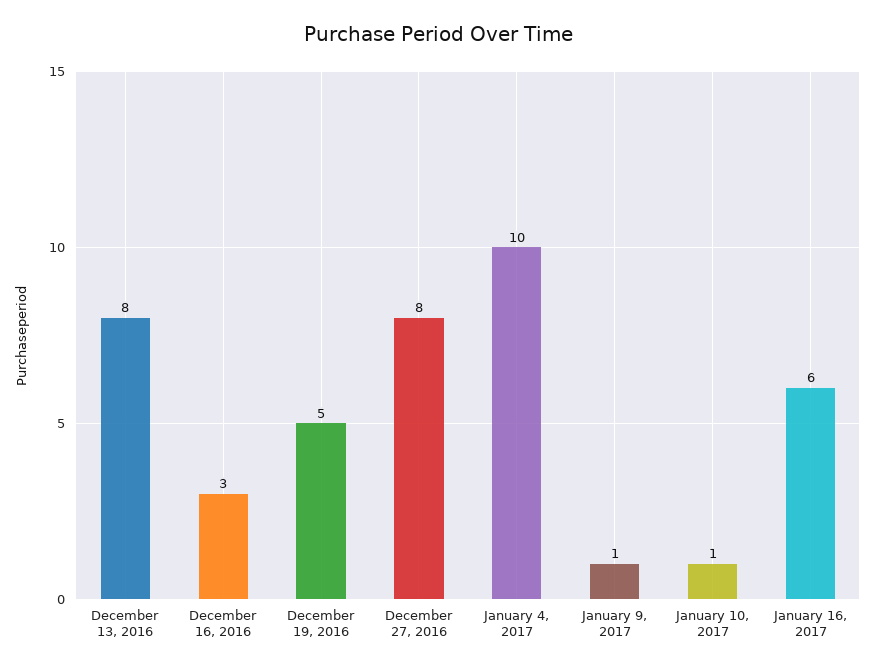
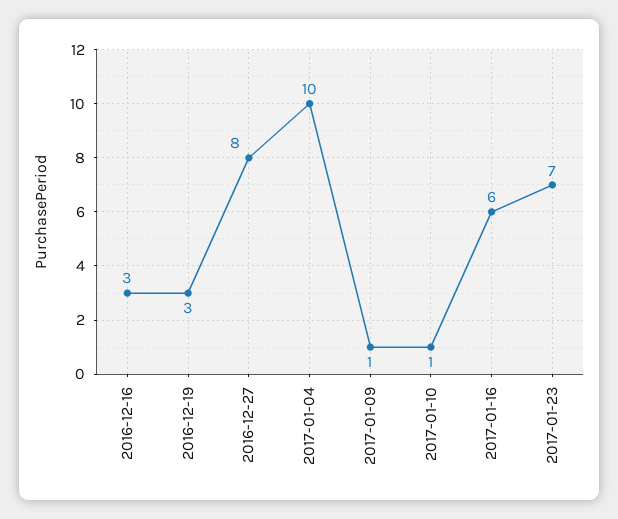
December 13, 2016: 8 -> none
December 19, 2016: 5 -> 3
2017-01-23: none -> 7

